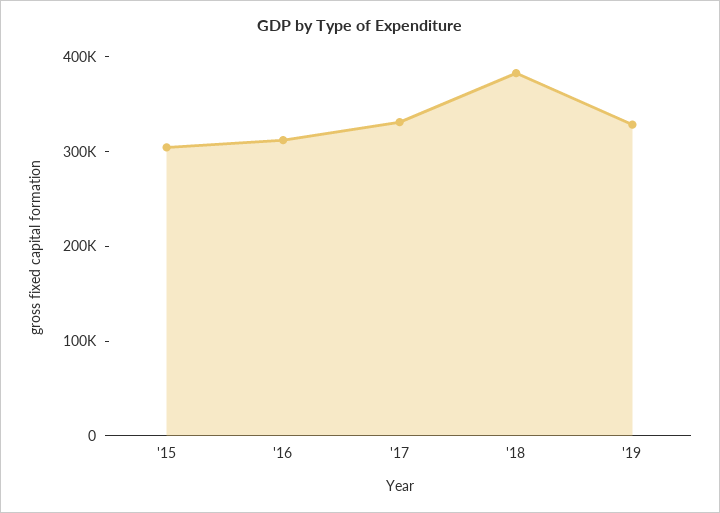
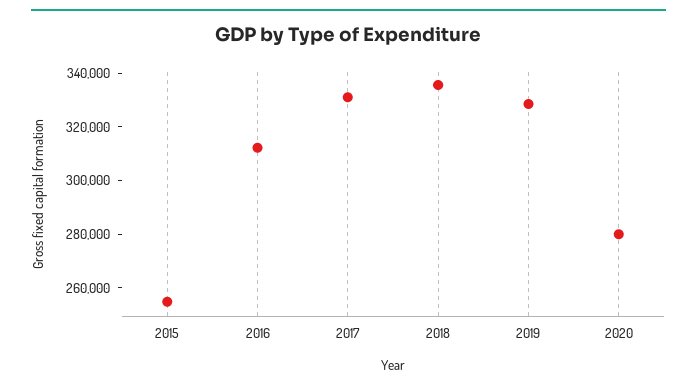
'15: 300000 -> 255000
'18: 380000 -> 335000
2020: none -> 280000

